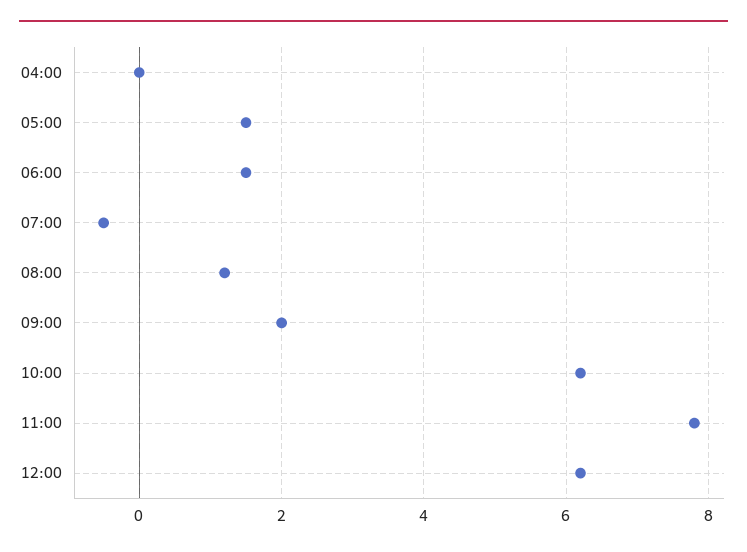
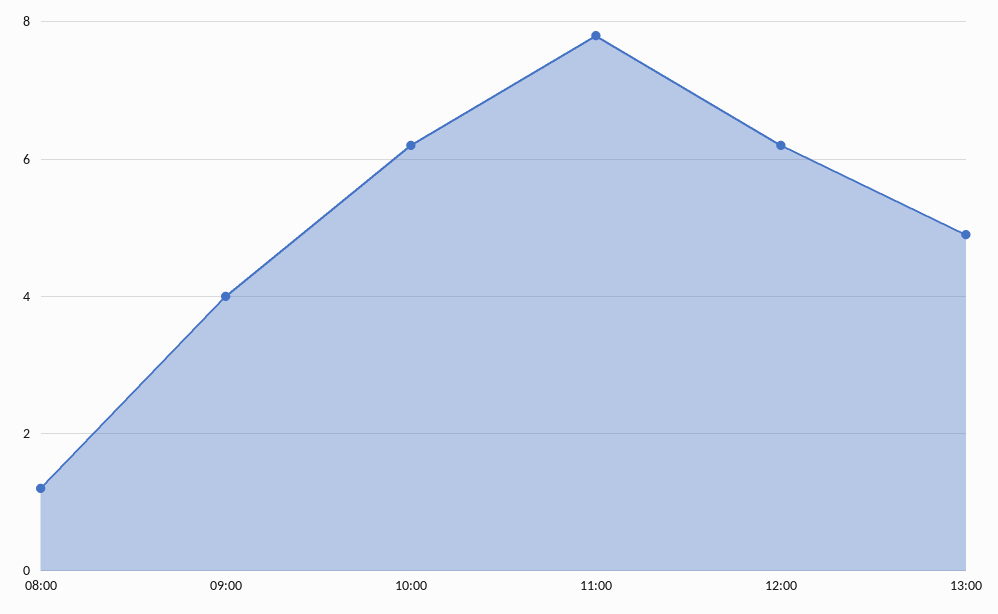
04:00: 0 -> none
05:00: 1.5 -> none
06:00: 1.5 -> none
07:00: -0.5 -> none
09:00: 2 -> 4
13:00: none -> 5

